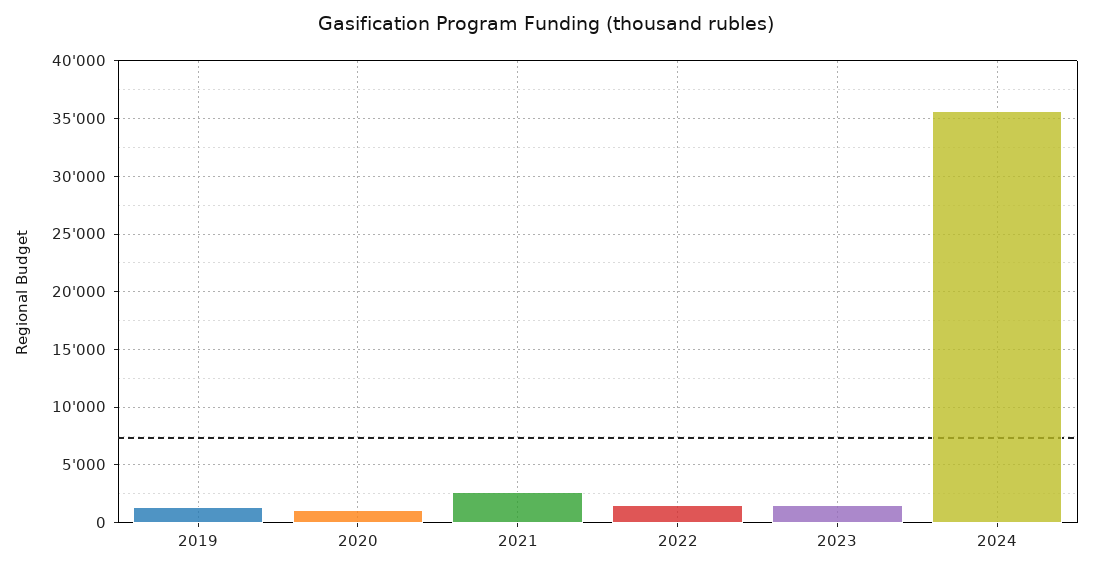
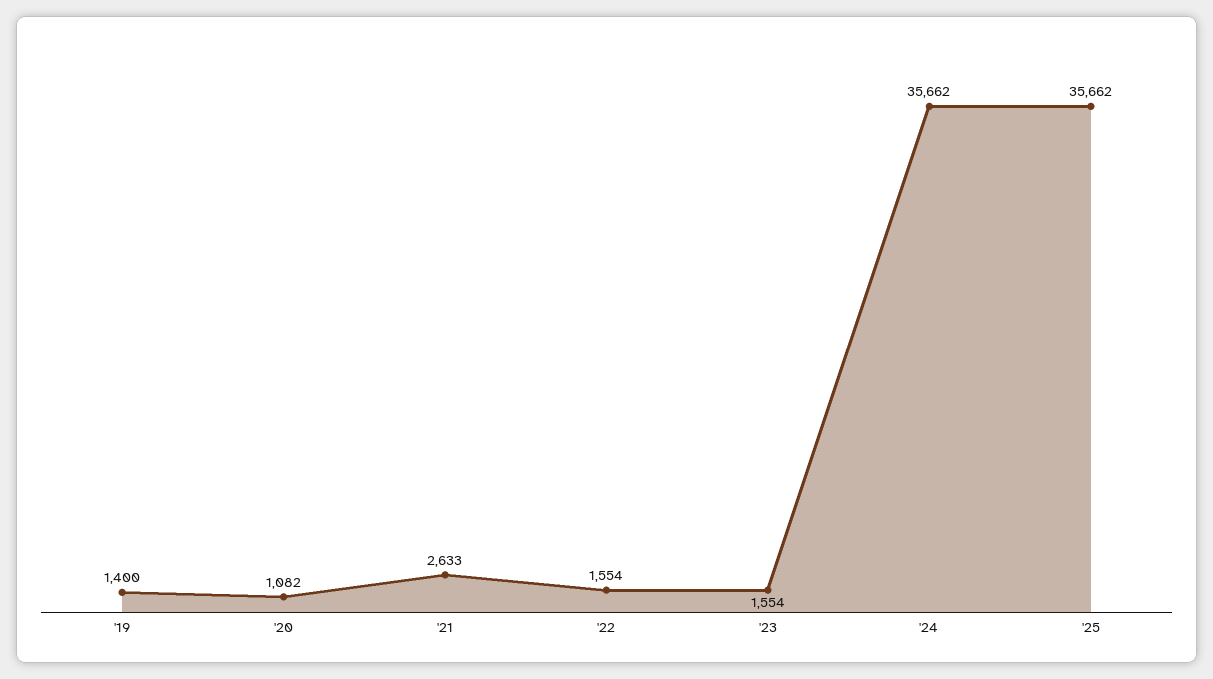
'25: none -> 35662

